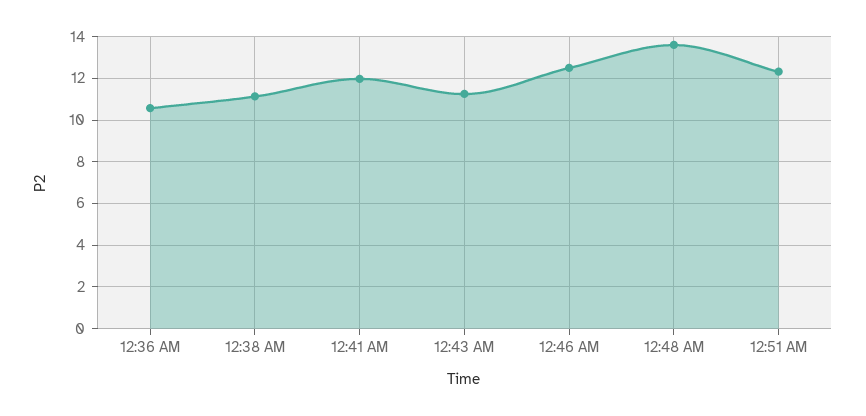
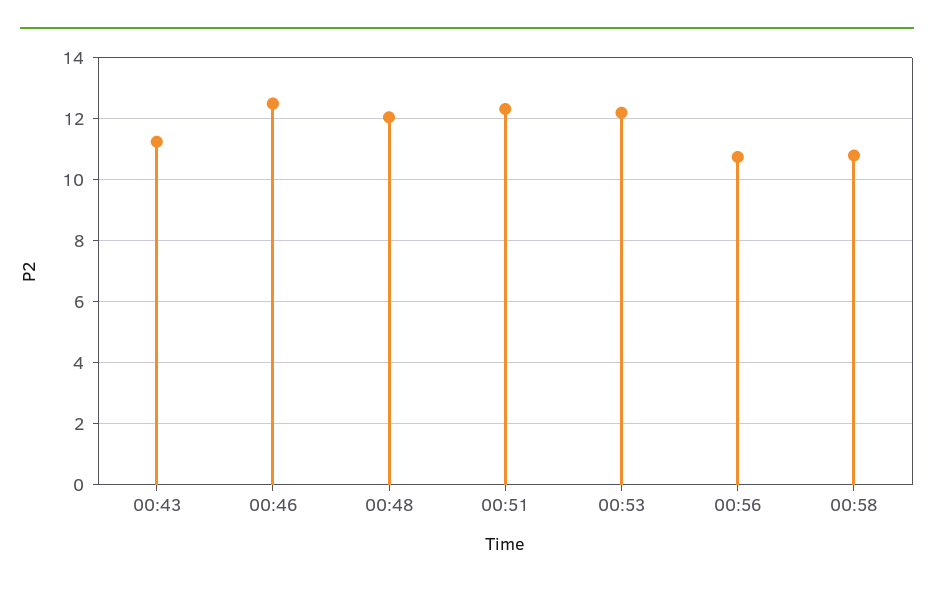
12:36 AM: 10.5 -> none
12:38 AM: 11 -> none
12:41 AM: 12 -> none
12:48 AM: 13.5 -> 12
00:53: none -> 12.2
00:56: none -> 10.8
00:58: none -> 10.8

